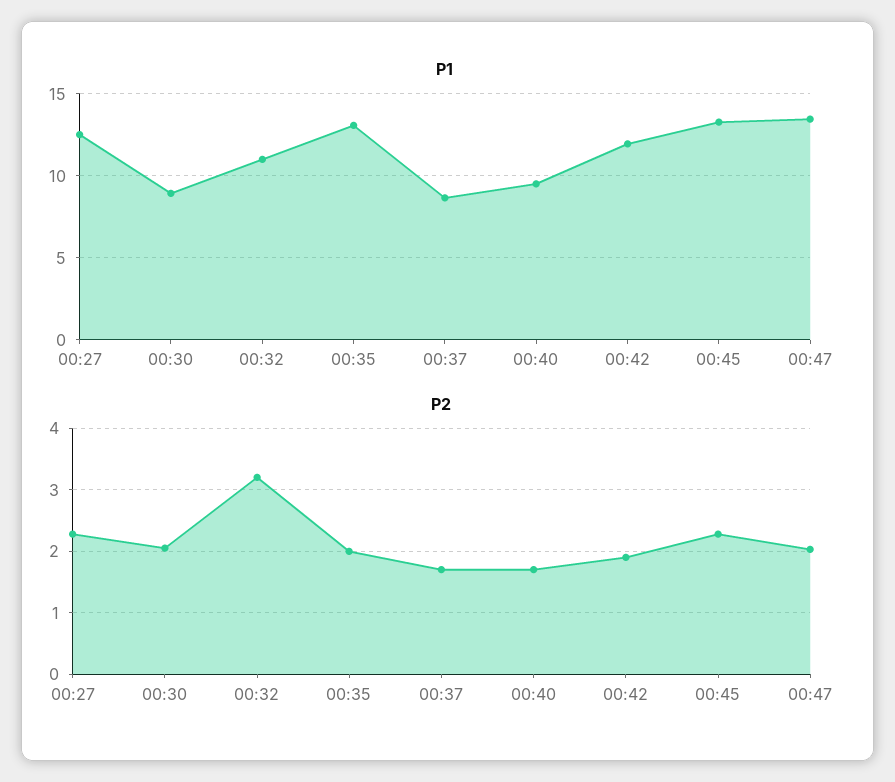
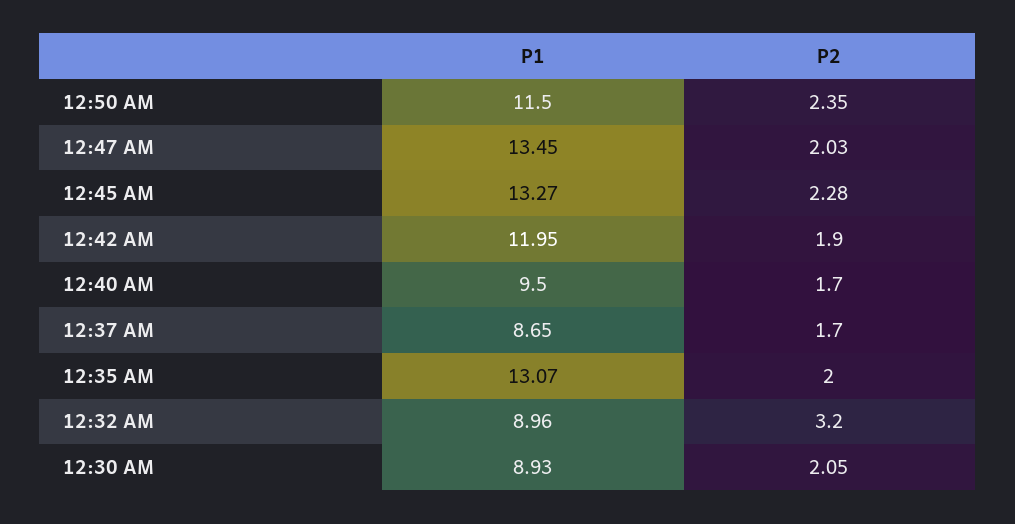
P1, 00:27: 12.5 -> none
P1, 00:32: 11 -> 8.96
P2, 00:27: 2.3 -> none
P1, 12:50 AM: none -> 11.5
P2, 12:50 AM: none -> 2.35

